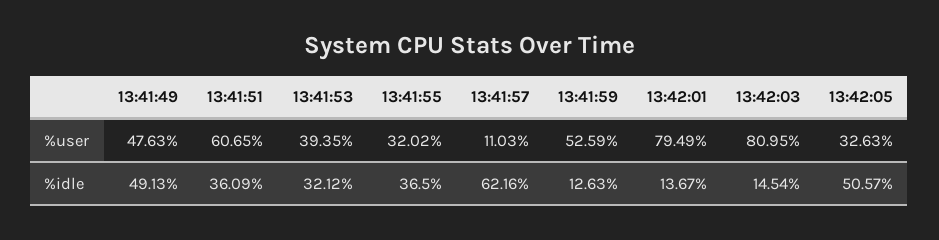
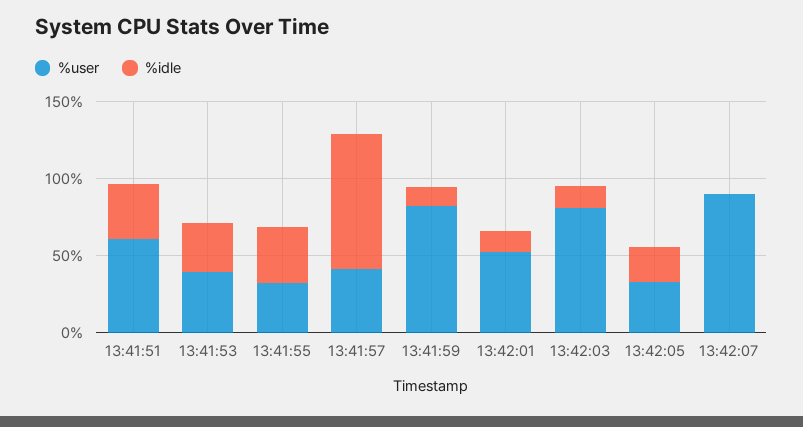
%user, 13:41:49: 47.63 -> none
%user, 13:41:57: 11.03 -> 40
%user, 13:41:59: 52.59 -> 80
%user, 13:42:01: 79.49 -> 50
%idle, 13:41:49: 49.13 -> none
%idle, 13:41:57: 62.16 -> 90
%idle, 13:42:05: 50.57 -> 20
%user, 13:42:07: none -> 90
%idle, 13:42:07: none -> 0

